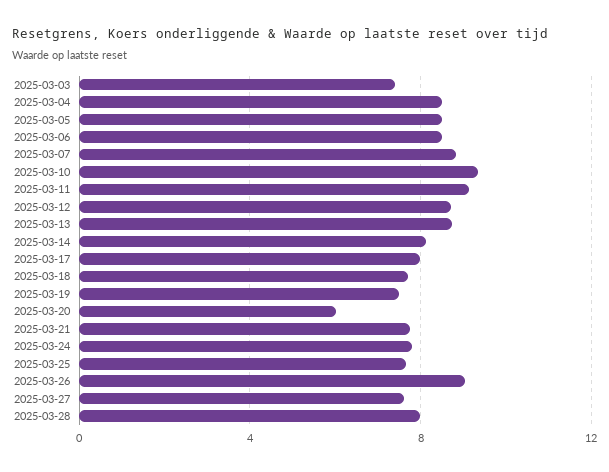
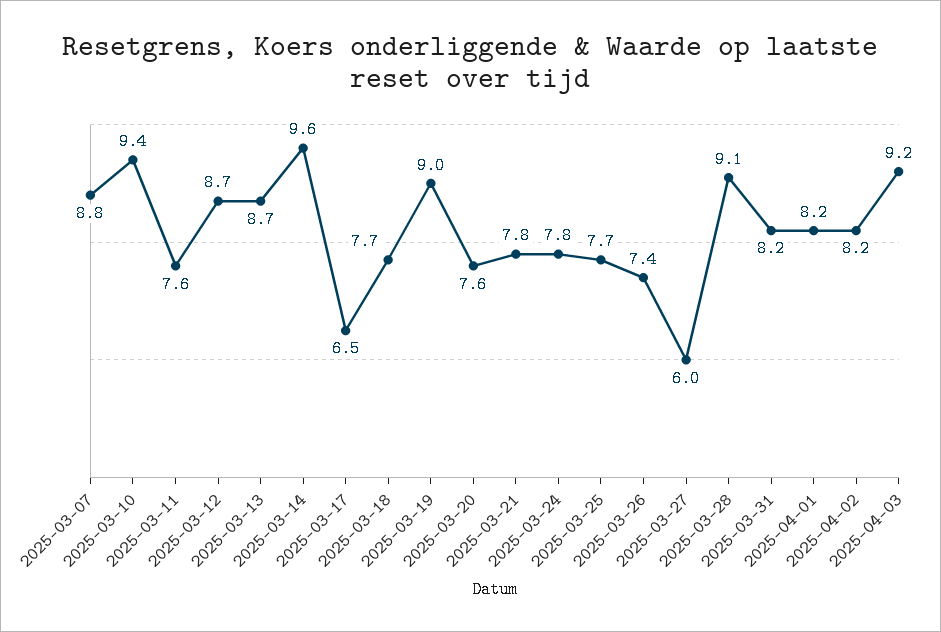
2025-03-03: 7.5 -> none
2025-03-04: 8.5 -> none
2025-03-05: 8.5 -> none
2025-03-06: 8.5 -> none
2025-03-11: 9 -> 7.6
2025-03-14: 8 -> 9.6
2025-03-17: 8 -> 6.5
2025-03-19: 7.5 -> 9
2025-03-20: 6 -> 7.6
2025-03-26: 9 -> 7.4
2025-03-27: 7.5 -> 6
2025-03-28: 8 -> 9.1
2025-03-31: none -> 8.2
2025-04-01: none -> 8.2
2025-04-02: none -> 8.2
2025-04-03: none -> 9.2

